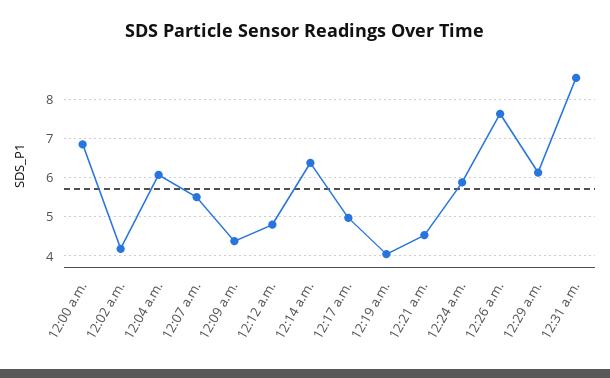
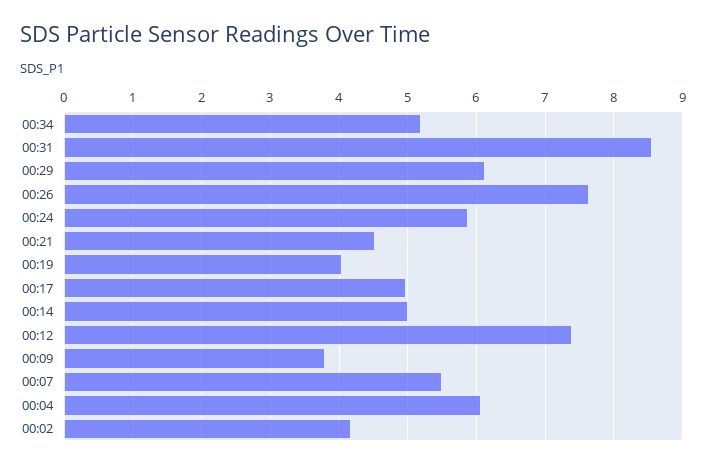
12:00 a.m.: 6.8 -> none
12:09 a.m.: 4.4 -> 3.8
12:12 a.m.: 4.8 -> 7.4
12:14 a.m.: 6.4 -> 5
00:34: none -> 5.2

